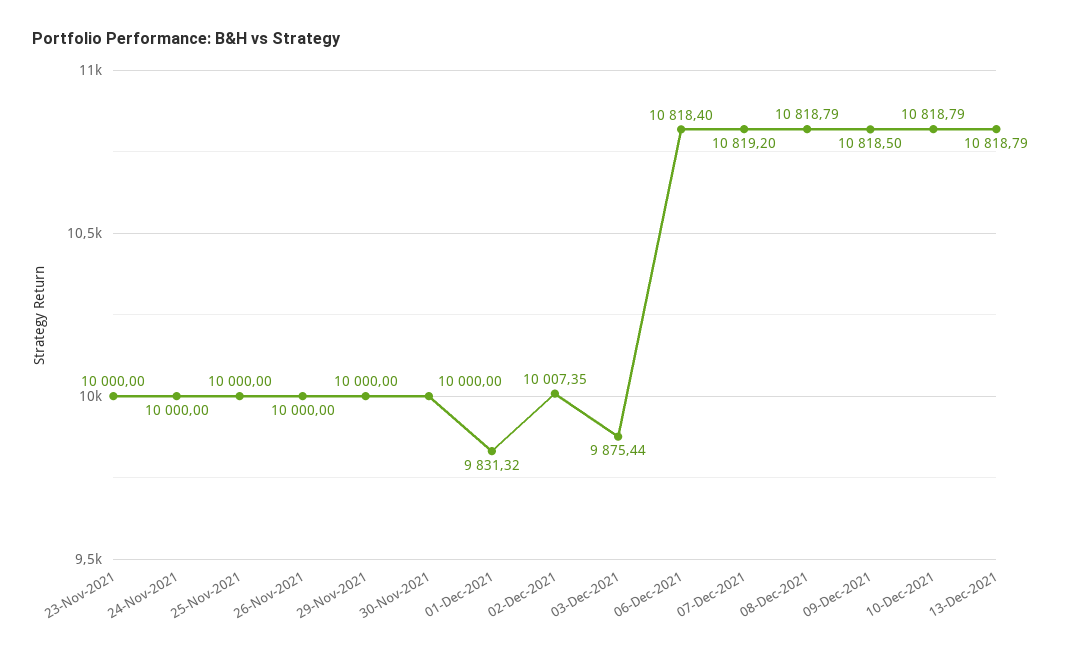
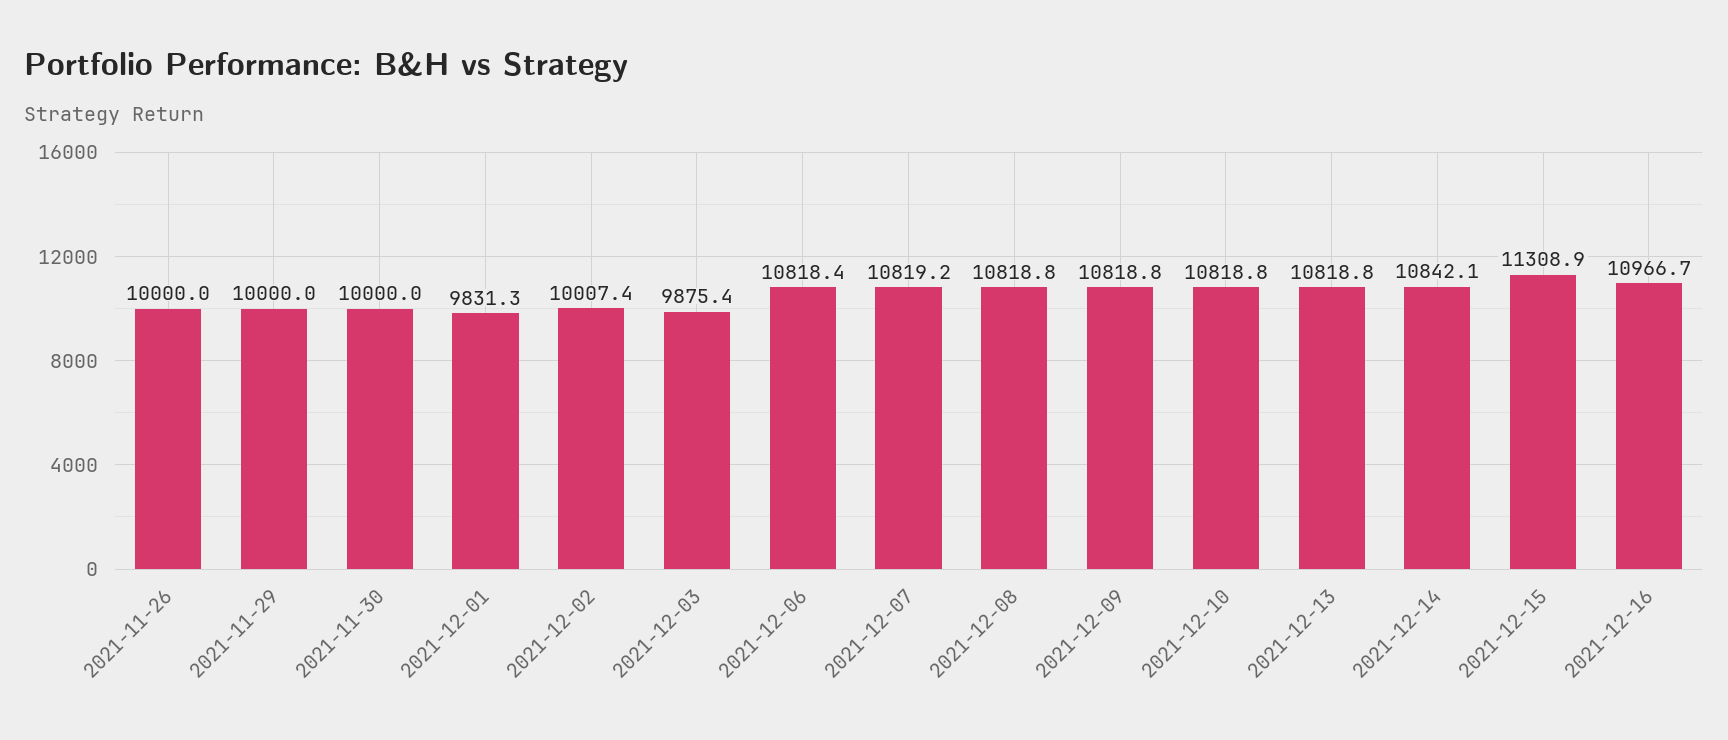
23-Nov-2021: 10000 -> none
24-Nov-2021: 10000 -> none
25-Nov-2021: 10000 -> none
09-Dec-2021: 10818.5 -> 10818.8
2021-12-14: none -> 10842.1
2021-12-15: none -> 11308.9
2021-12-16: none -> 10966.7

